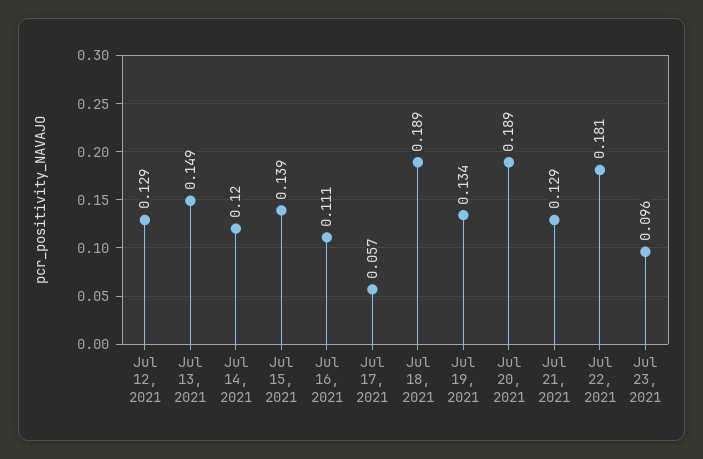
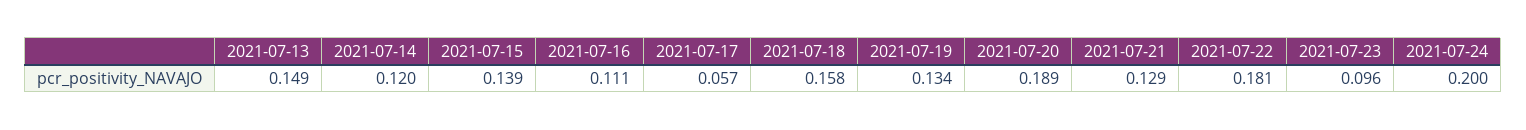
Jul 12, 2021: 0.129 -> none
Jul 18, 2021: 0.189 -> 0.158
2021-07-24: none -> 0.2

